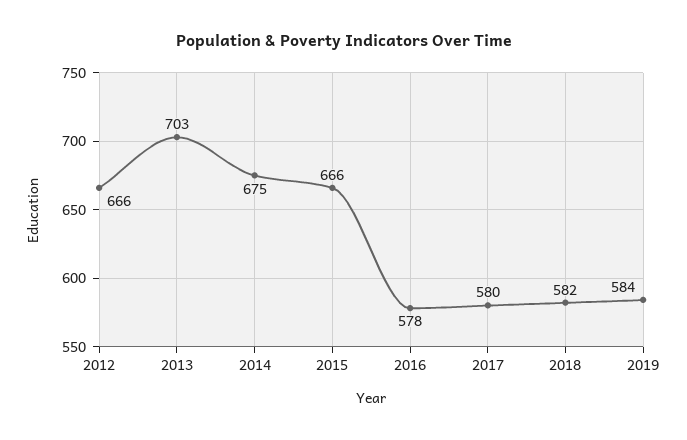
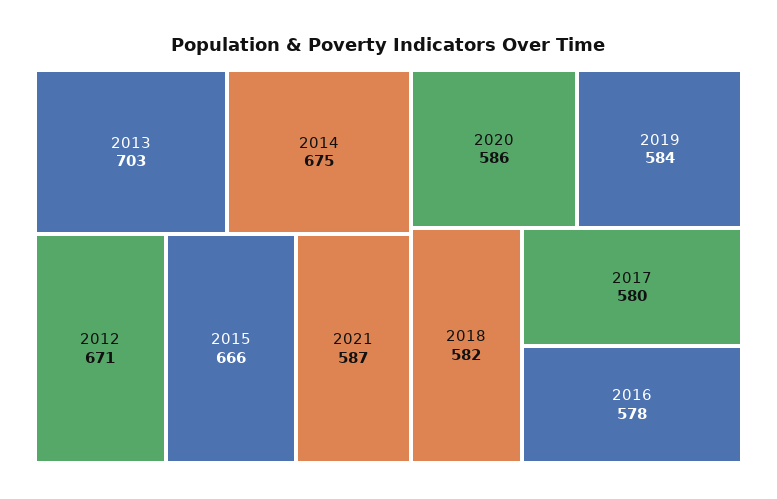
2012: 666 -> 671
2021: none -> 587
2020: none -> 586

